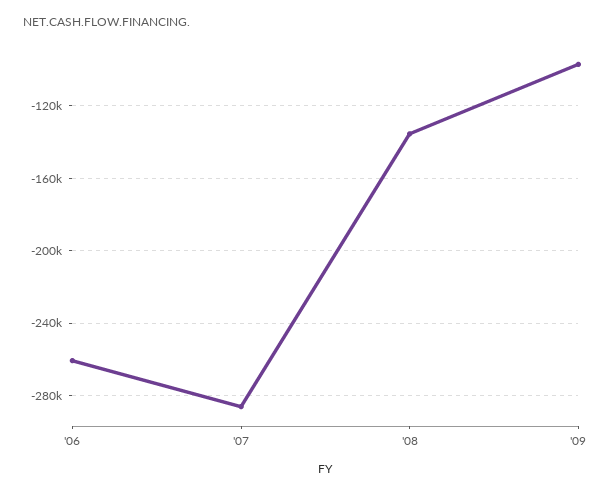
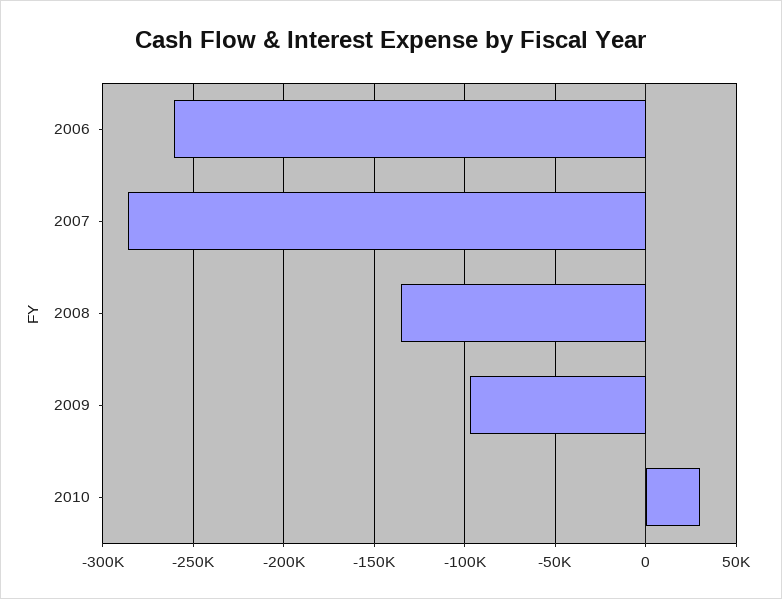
2010: none -> 30000

